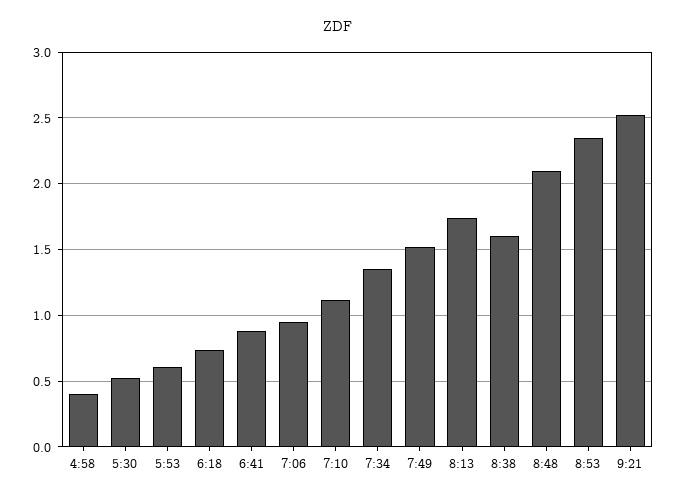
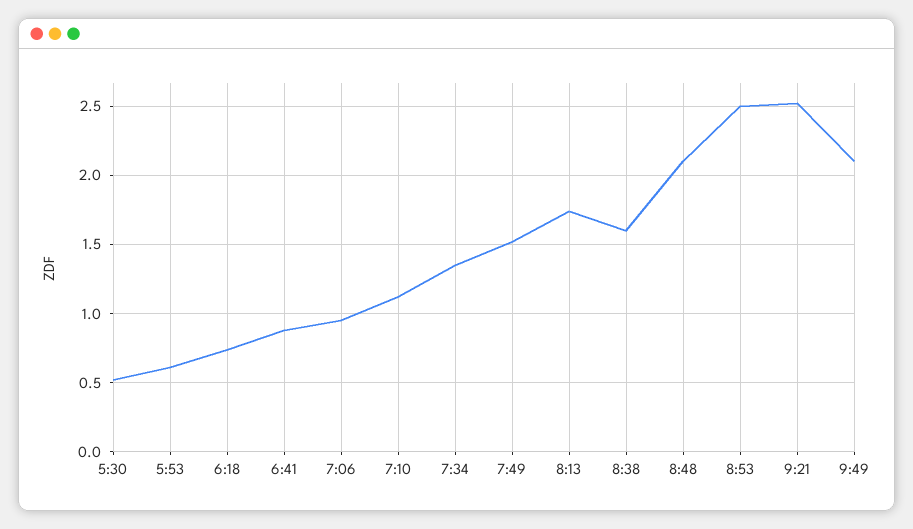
4:58: 0.4 -> none
8:53: 2.35 -> 2.5
9:49: none -> 2.1

